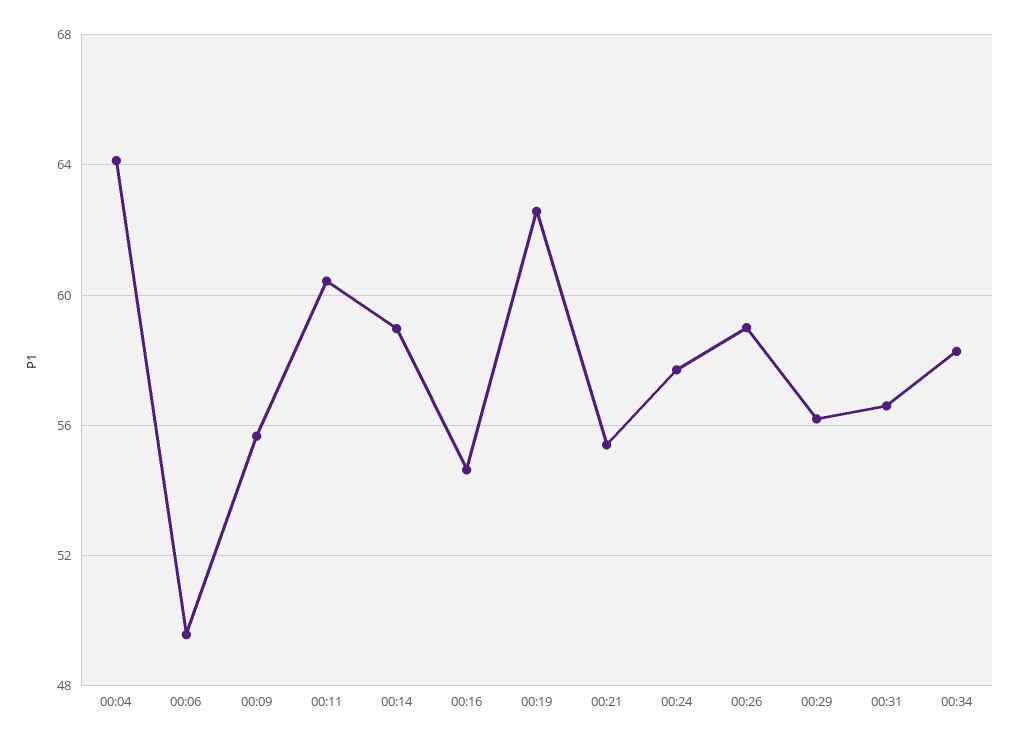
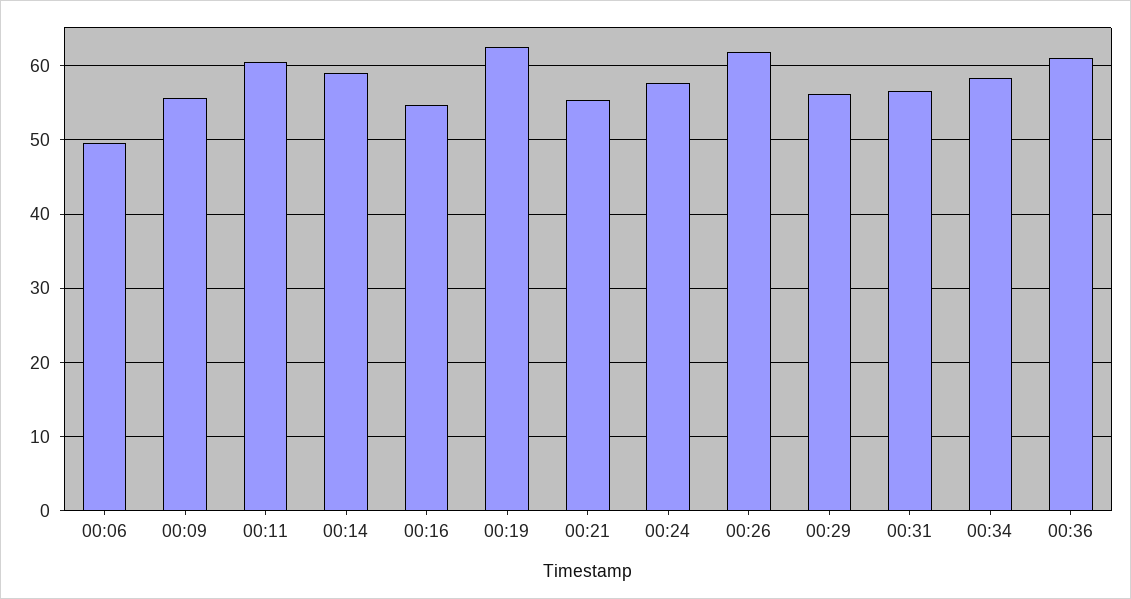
00:04: 64 -> none
00:26: 59 -> 62
00:36: none -> 61

